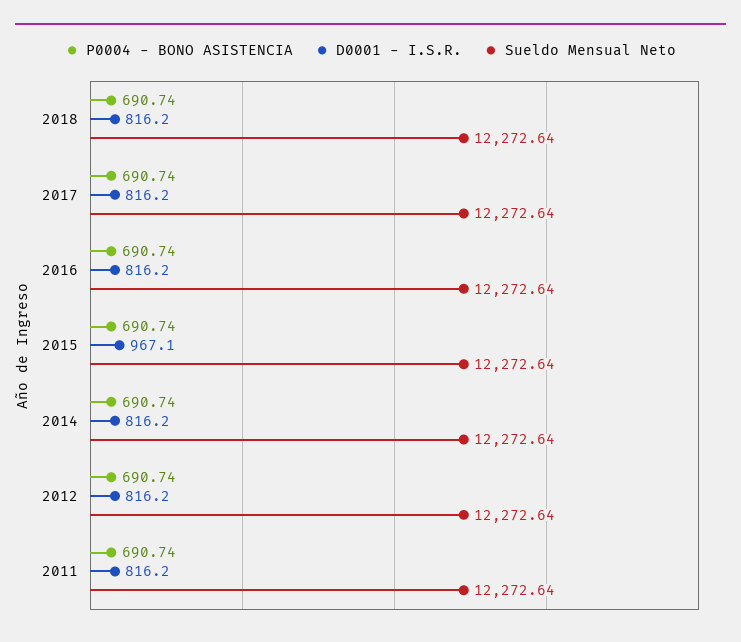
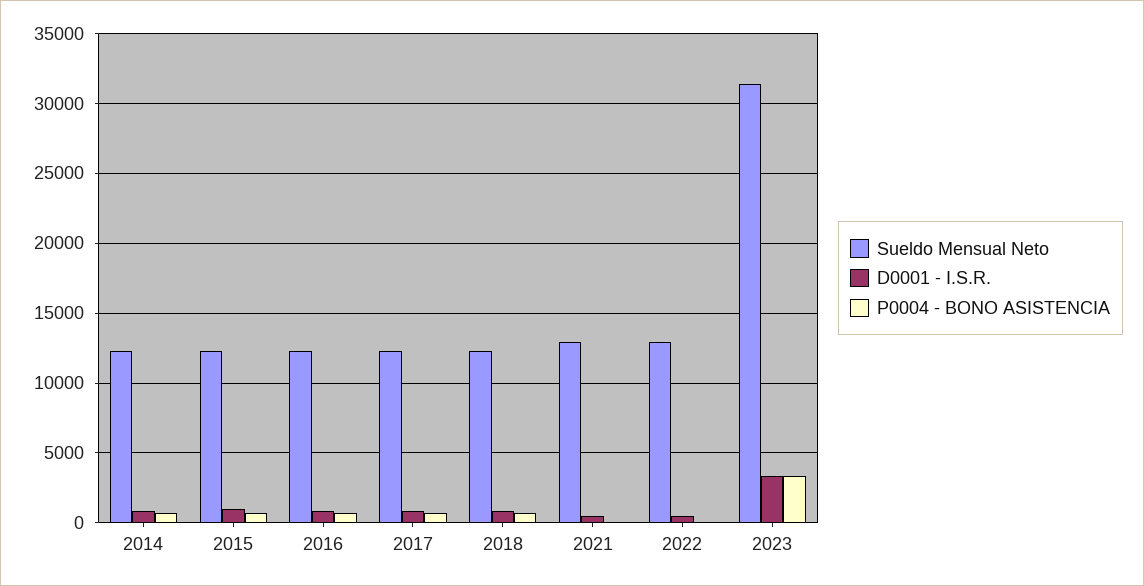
P0004 - BONO ASISTENCIA, 2012: 690.74 -> none
D0001 - I.S.R., 2012: 816.2 -> none
Sueldo Mensual Neto, 2012: 12272.64 -> none
P0004 - BONO ASISTENCIA, 2011: 690.74 -> none
D0001 - I.S.R., 2011: 816.2 -> none
Sueldo Mensual Neto, 2011: 12272.64 -> none
Sueldo Mensual Neto, 2021: none -> 13000
D0001 - I.S.R., 2021: none -> 500
P0004 - BONO ASISTENCIA, 2021: none -> 0
Sueldo Mensual Neto, 2022: none -> 13000
D0001 - I.S.R., 2022: none -> 500
P0004 - BONO ASISTENCIA, 2022: none -> 0
Sueldo Mensual Neto, 2023: none -> 31500
D0001 - I.S.R., 2023: none -> 3500
P0004 - BONO ASISTENCIA, 2023: none -> 3500

